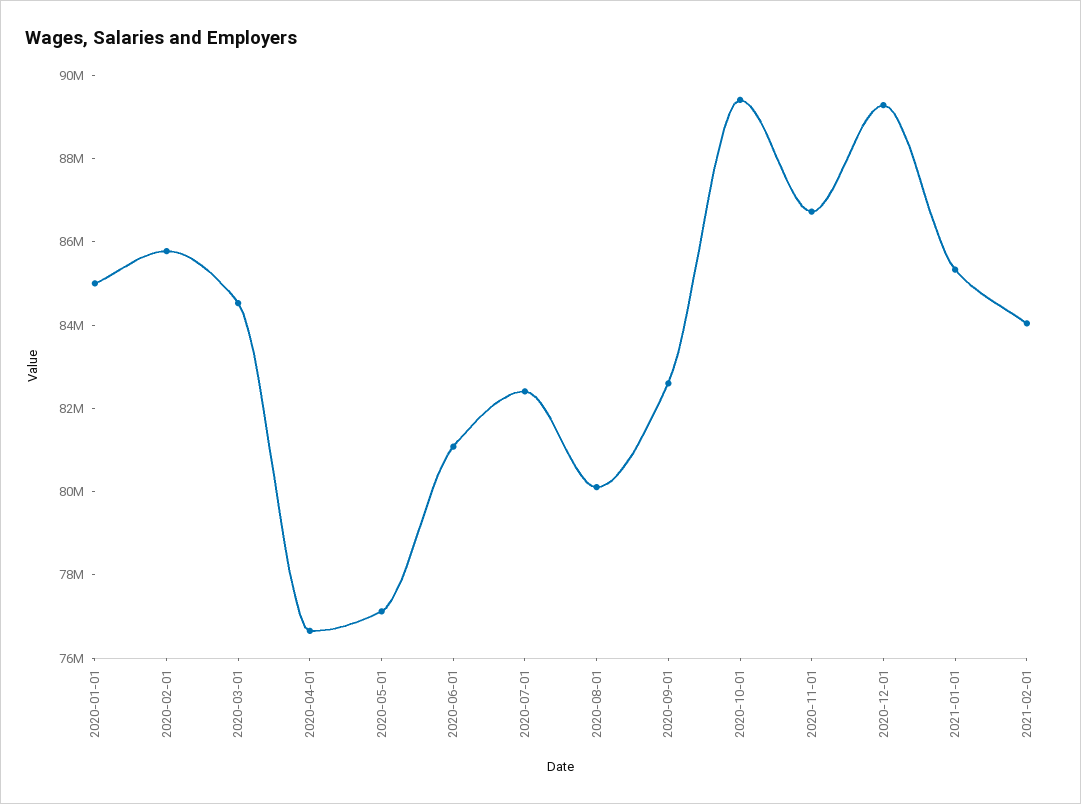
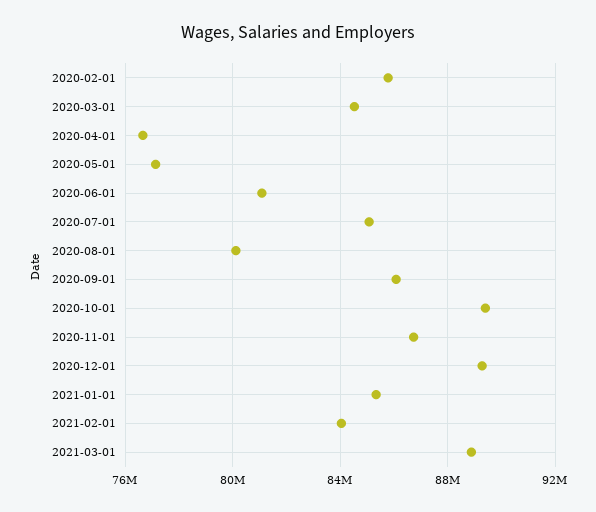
2020-01-01: 85000000 -> none
2020-07-01: 82500000 -> 85000000
2020-09-01: 82500000 -> 86000000
2021-03-01: none -> 89000000

